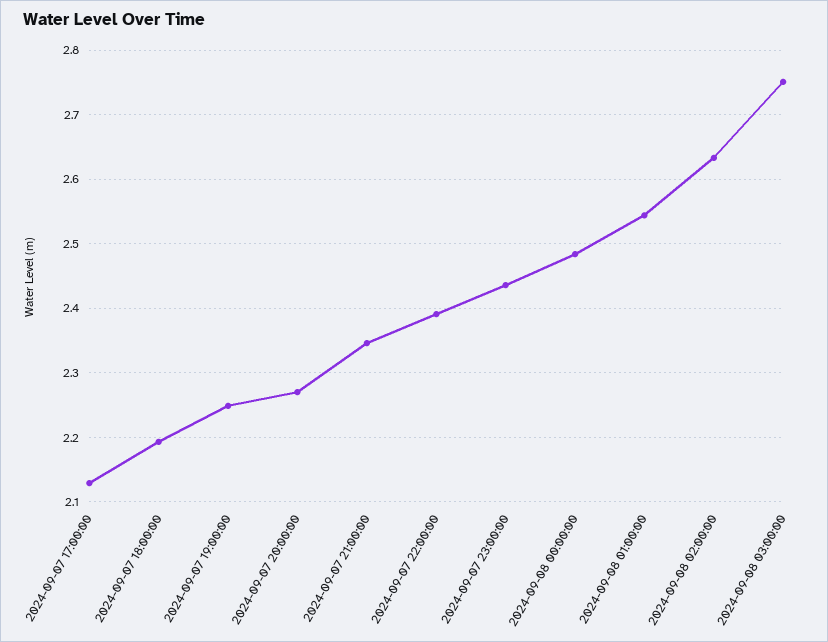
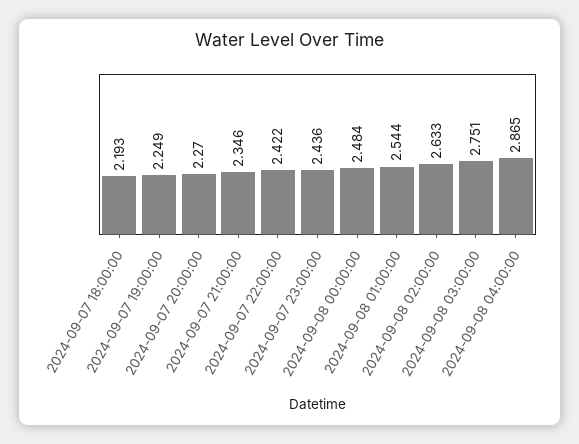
2024-09-07 17:00:00: 2.13 -> none
2024-09-07 22:00:00: 2.39 -> 2.422
2024-09-08 04:00:00: none -> 2.865

